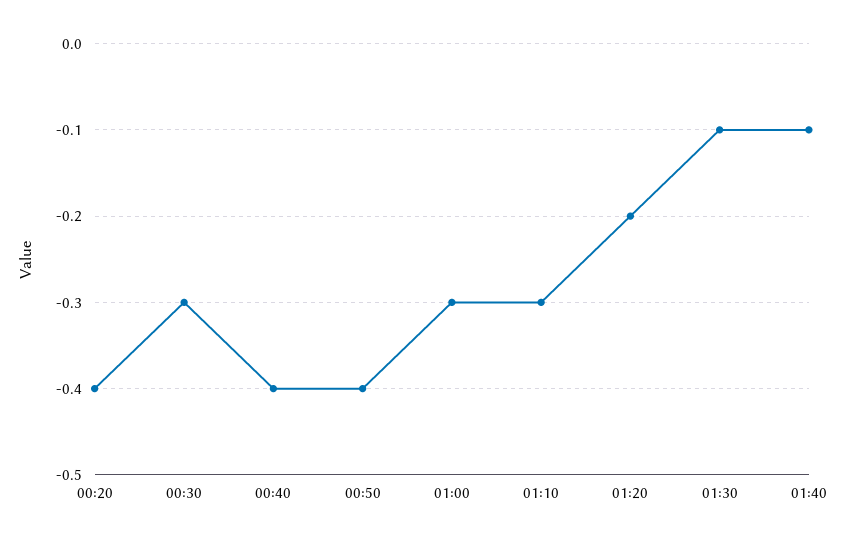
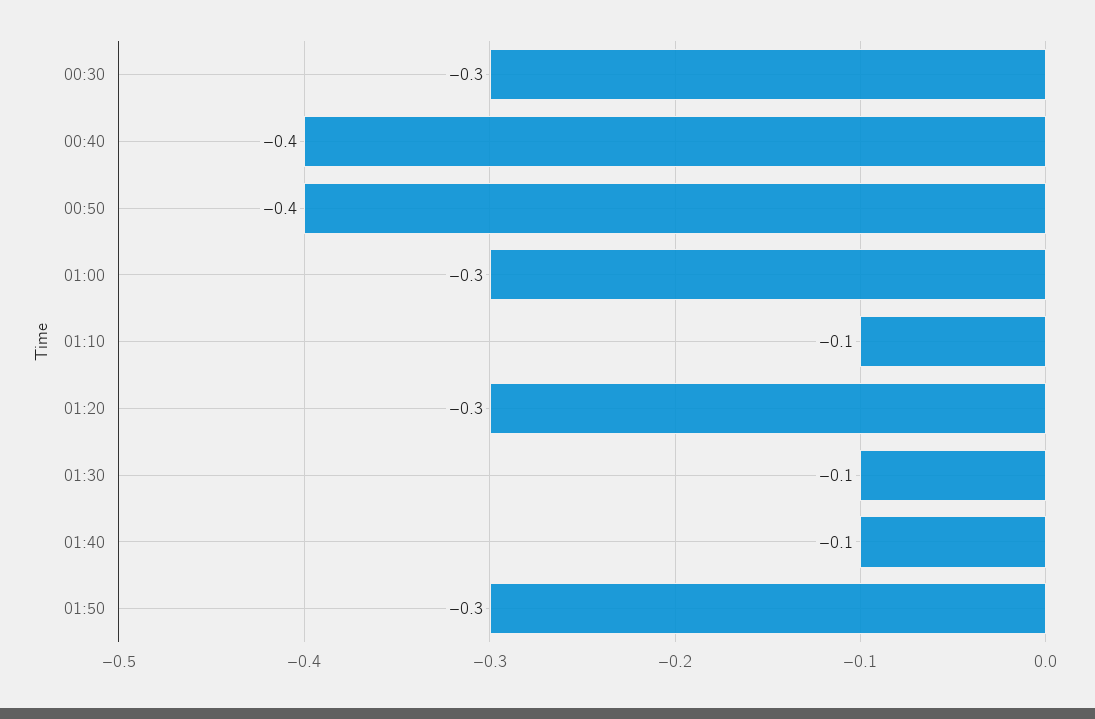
00:20: -0.4 -> none
01:10: -0.3 -> -0.1
01:20: -0.2 -> -0.3
01:50: none -> -0.3

